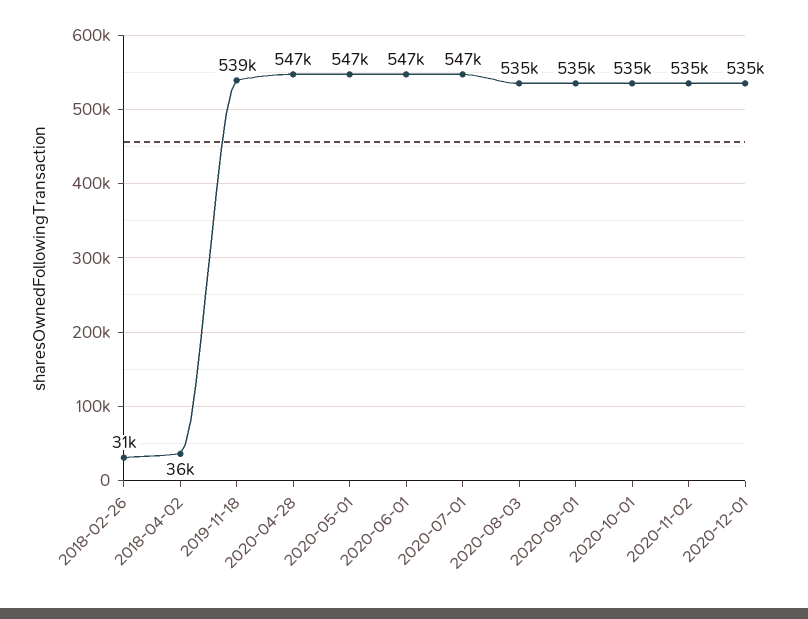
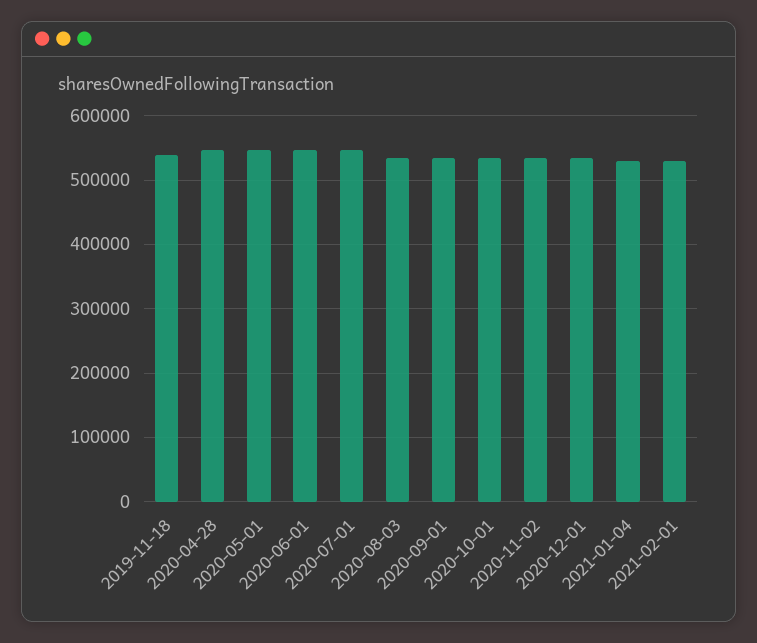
2018-02-26: 31000 -> none
2018-04-02: 36000 -> none
2021-01-04: none -> 530000
2021-02-01: none -> 530000

